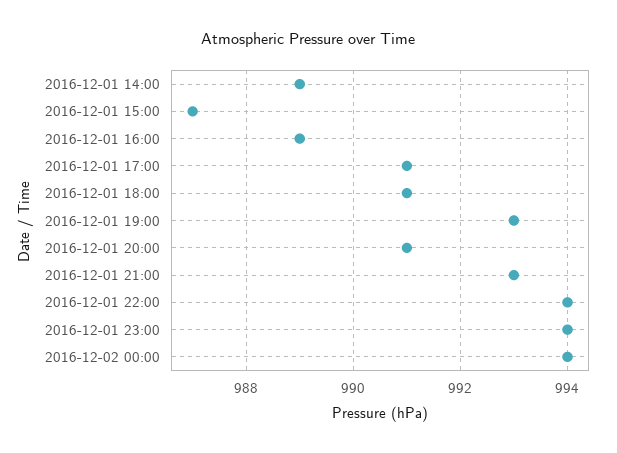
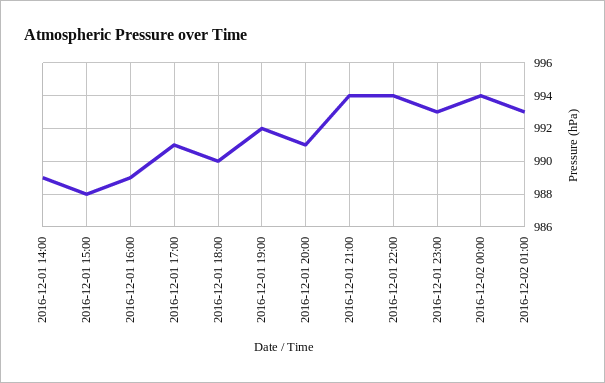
2016-12-01 15:00: 987 -> 988
2016-12-01 18:00: 991 -> 990
2016-12-01 19:00: 993 -> 992
2016-12-01 21:00: 993 -> 994
2016-12-01 23:00: 994 -> 993
2016-12-02 01:00: none -> 993

